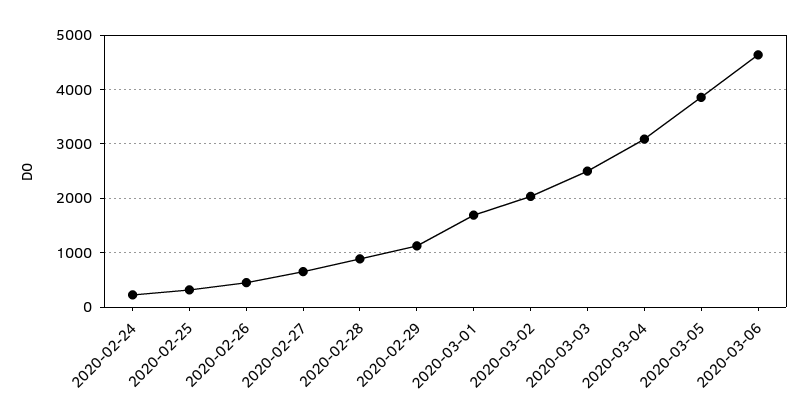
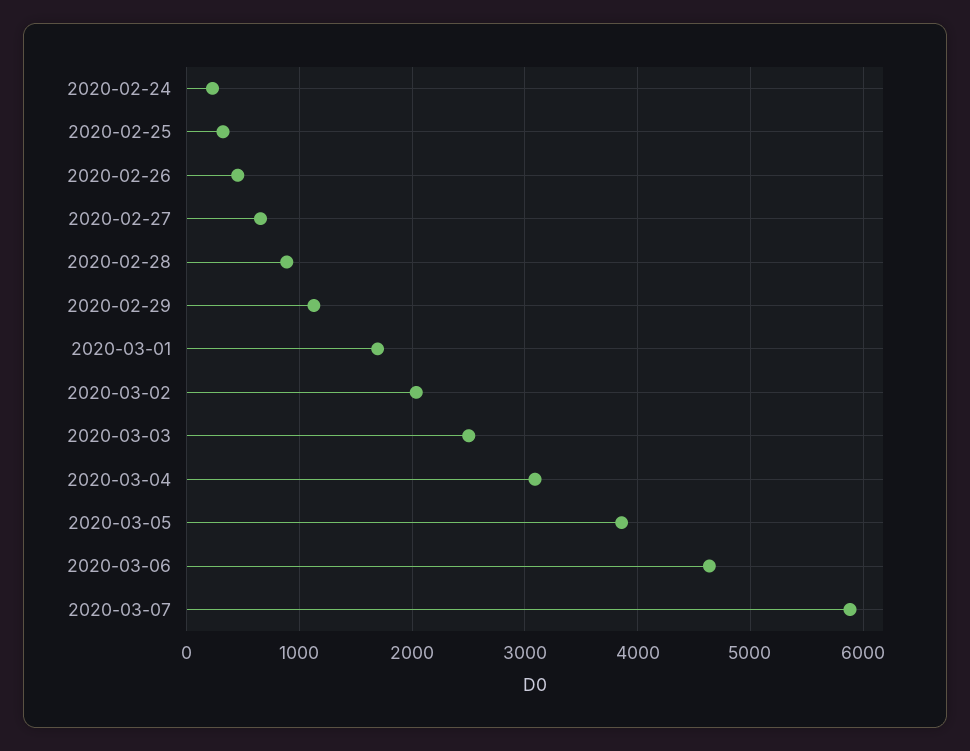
2020-03-07: none -> 5900

